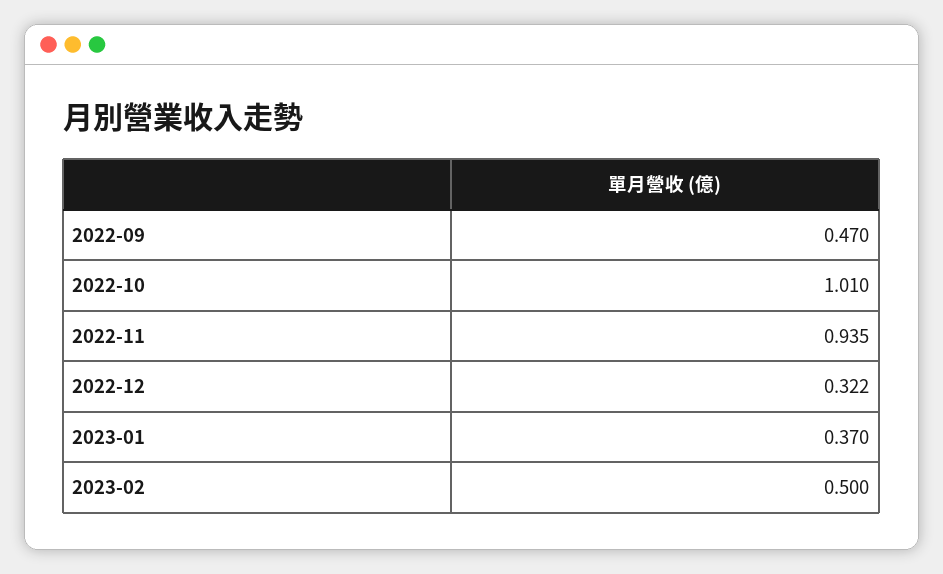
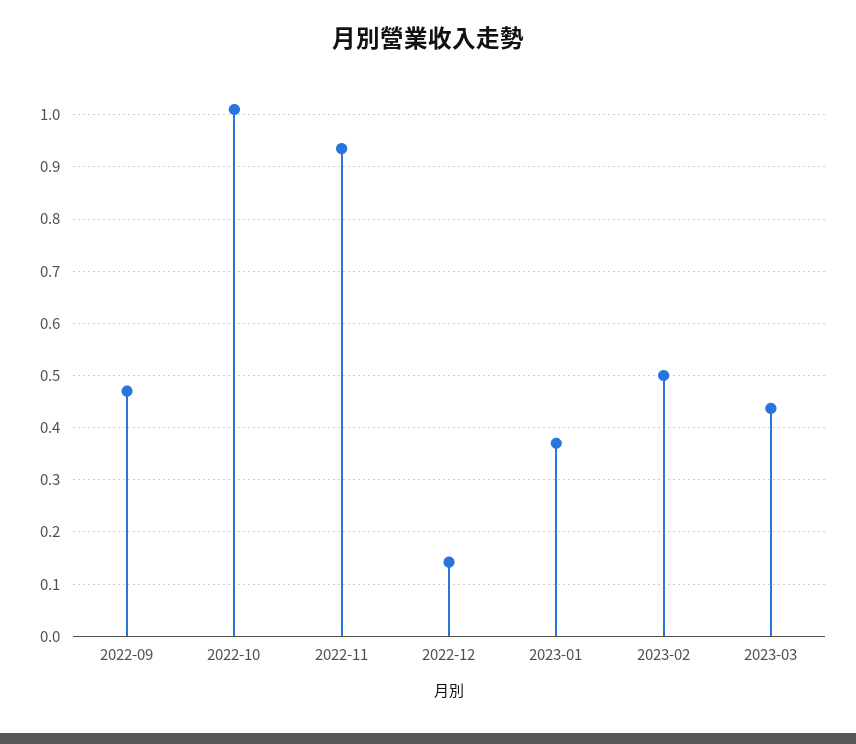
2022-12: 0.322 -> 0.14
2023-03: none -> 0.44

